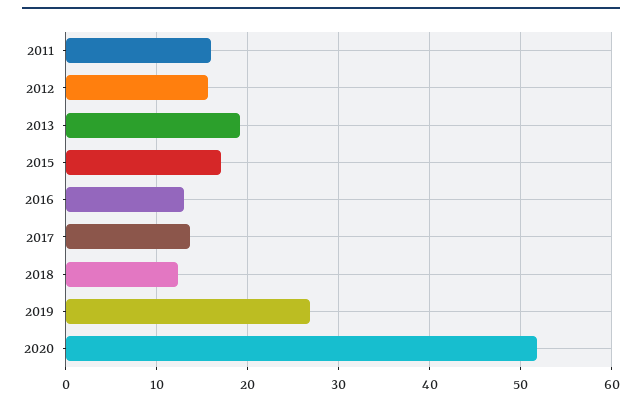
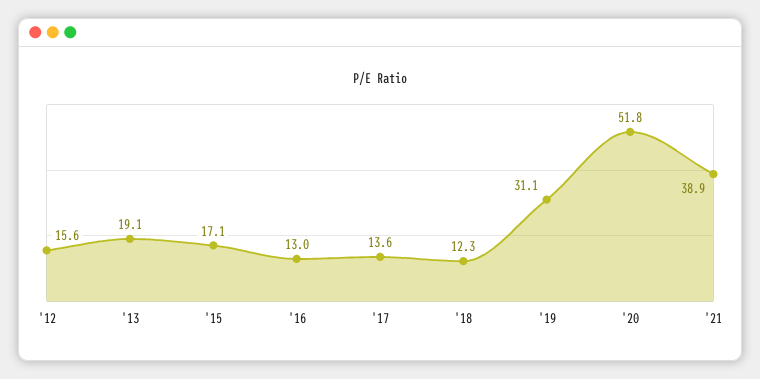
2011: 16 -> none
2019: 27 -> 31.1
'21: none -> 38.9

